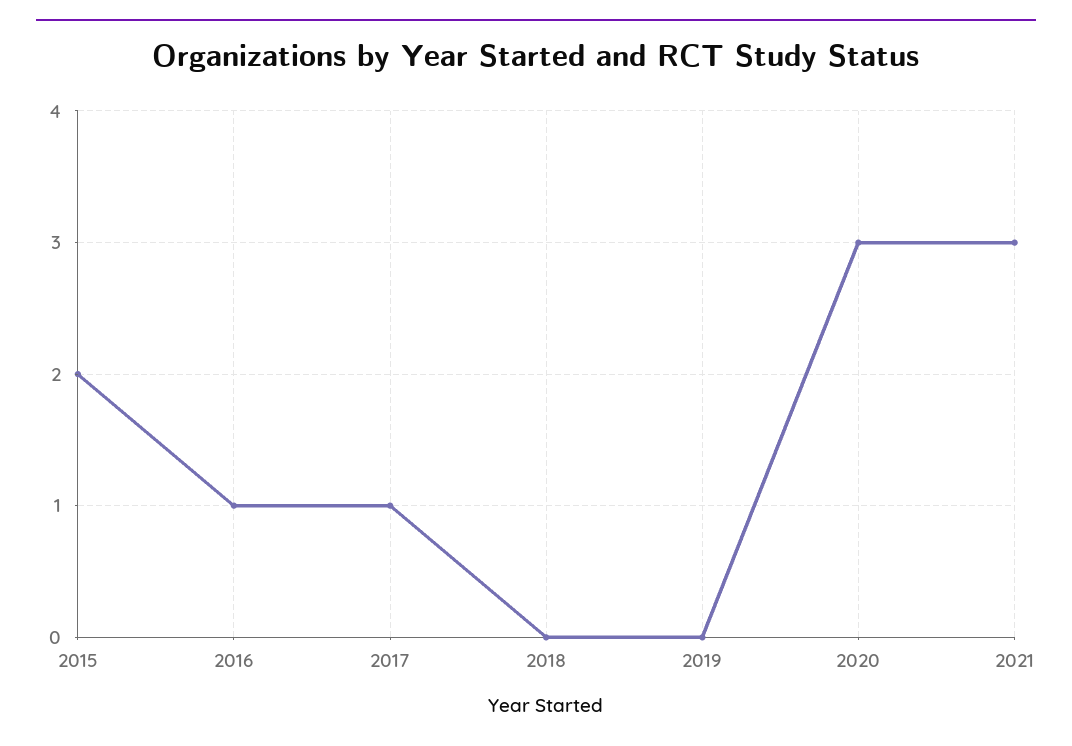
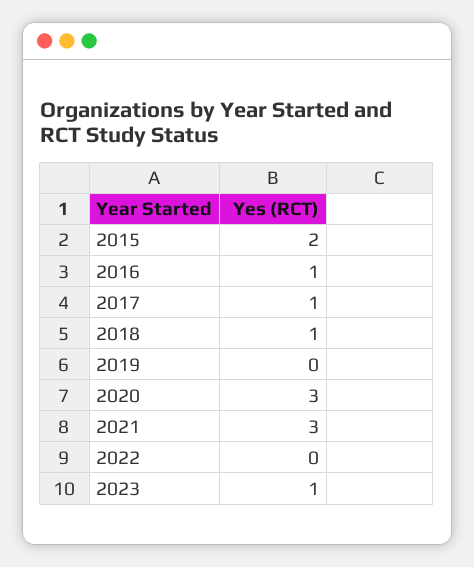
2018: 0 -> 1
2022: none -> 0
2023: none -> 1

